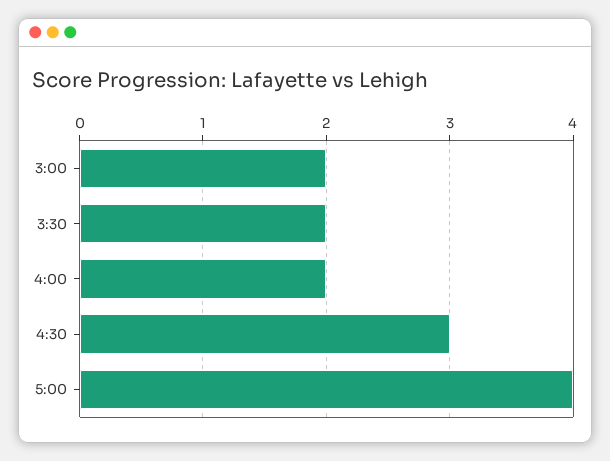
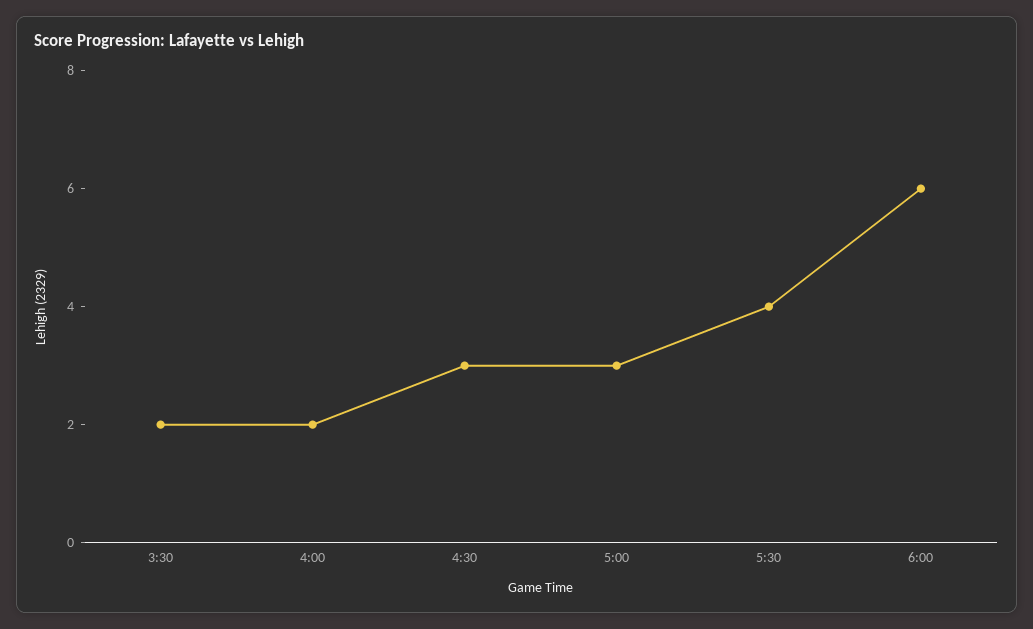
3:00: 2 -> none
5:00: 4 -> 3
5:30: none -> 4
6:00: none -> 6

